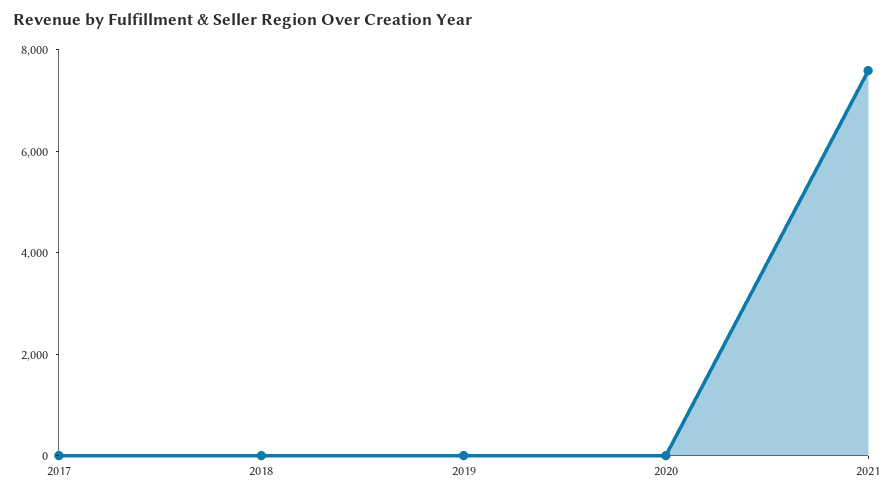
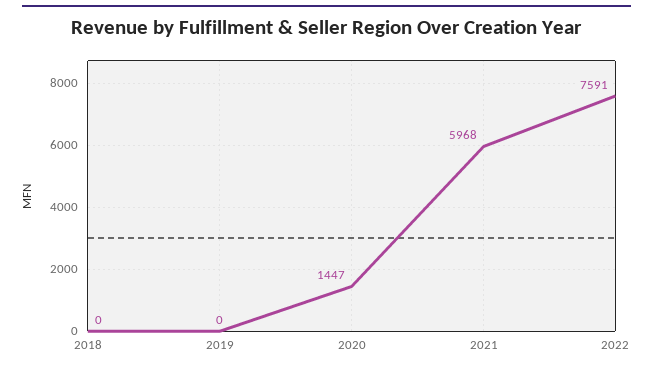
2017: 0 -> none
2020: 0 -> 1447
2021: 7500 -> 5968
2022: none -> 7591

